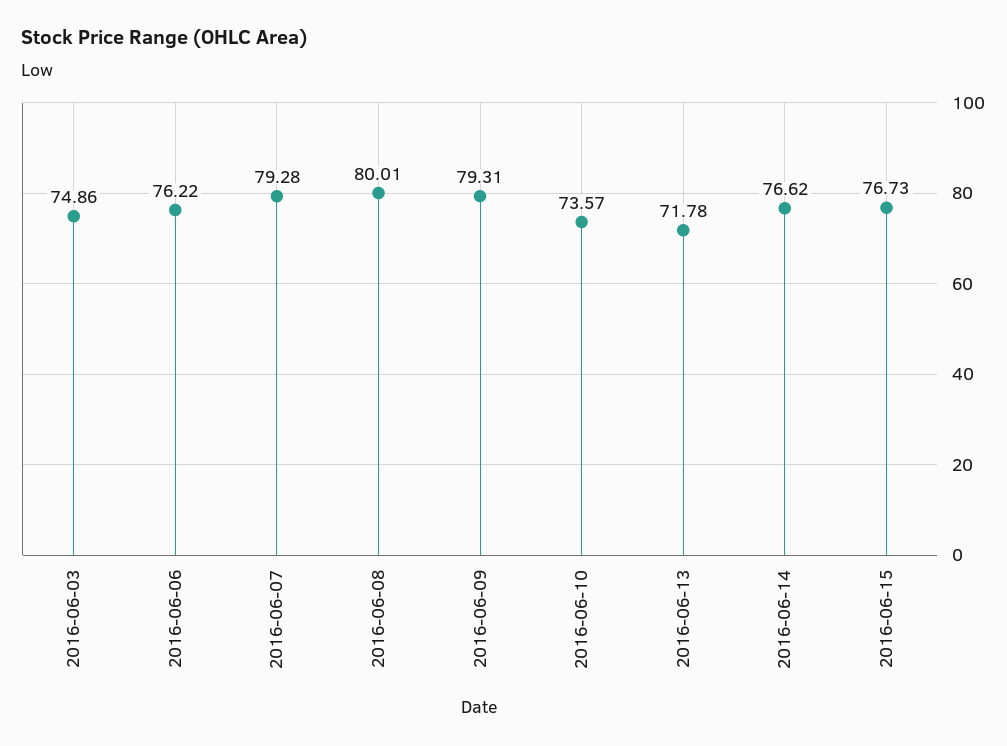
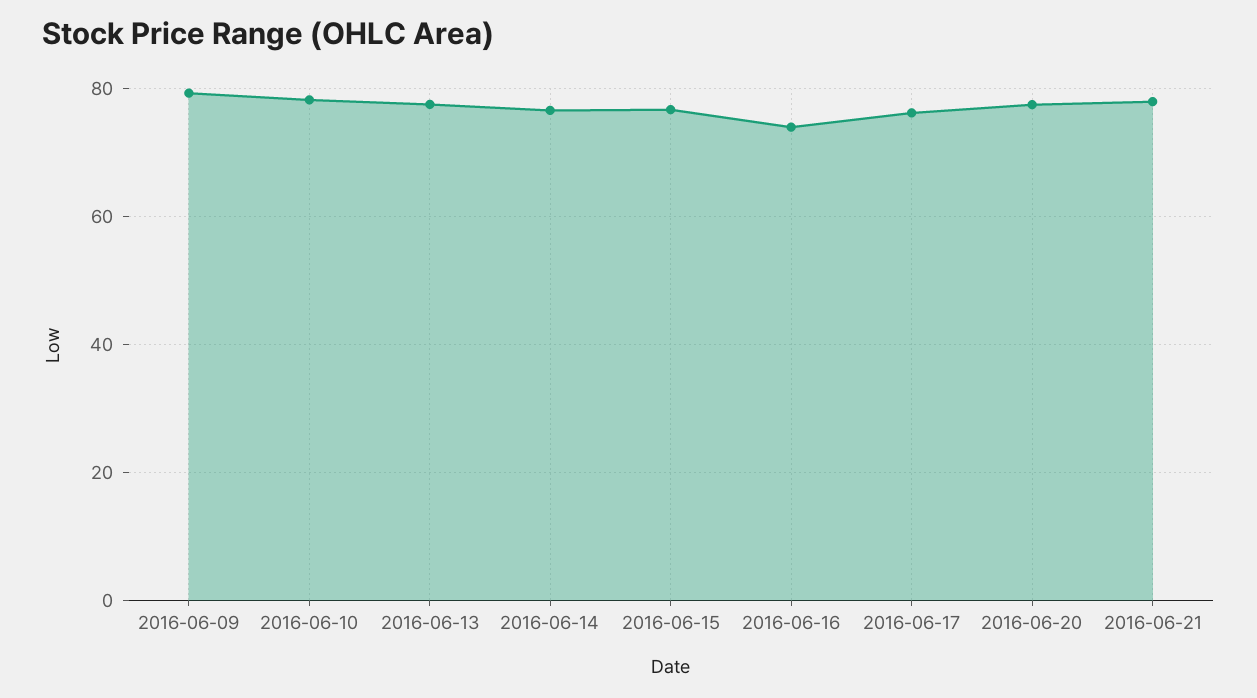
2016-06-03: 74.86 -> none
2016-06-06: 76.22 -> none
2016-06-07: 79.28 -> none
2016-06-08: 80.01 -> none
2016-06-10: 73.57 -> 78
2016-06-13: 71.78 -> 78
2016-06-16: none -> 74
2016-06-17: none -> 76
2016-06-20: none -> 78
2016-06-21: none -> 78

